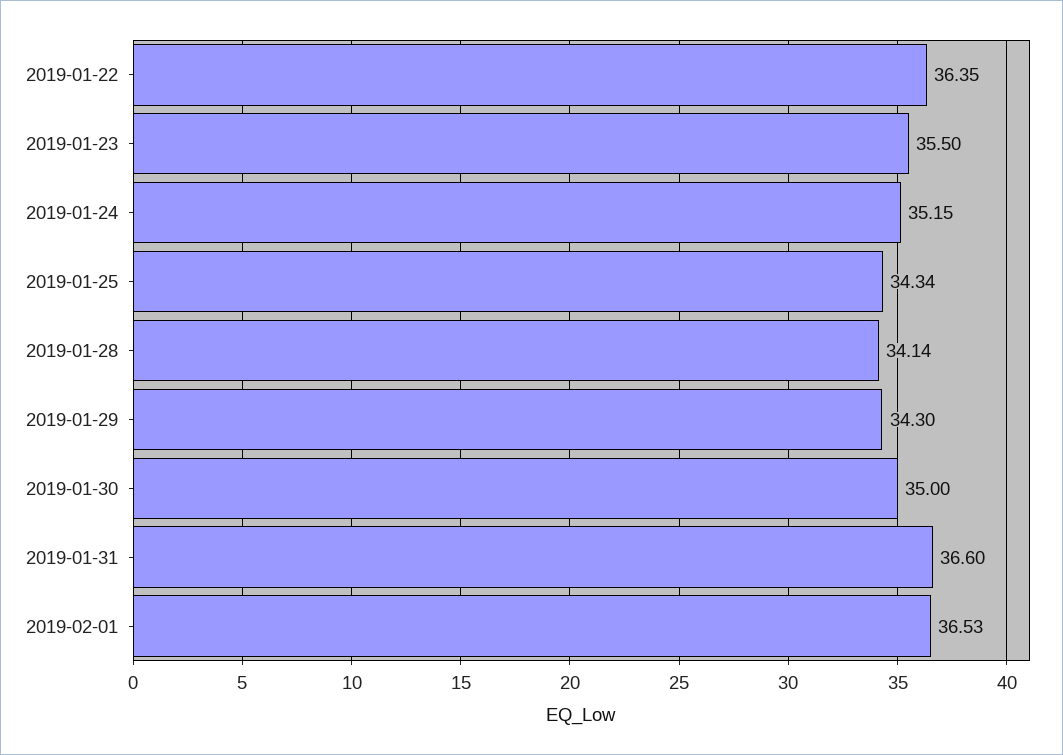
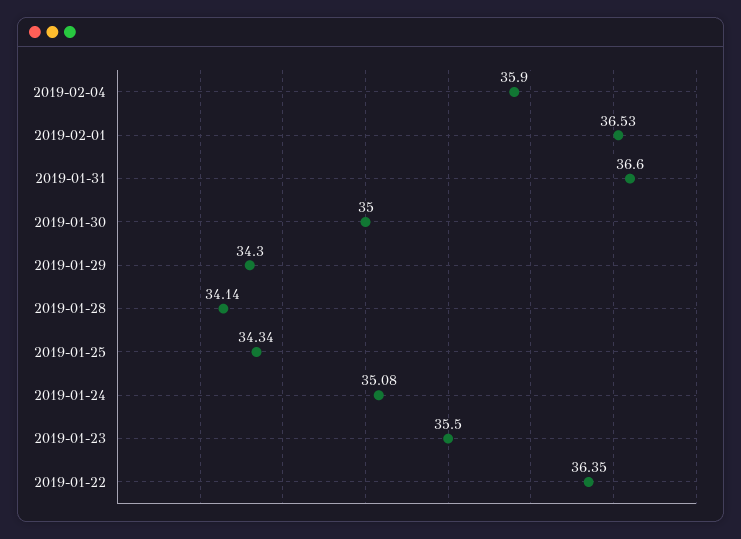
2019-01-24: 35.15 -> 35.08
2019-02-04: none -> 35.9

